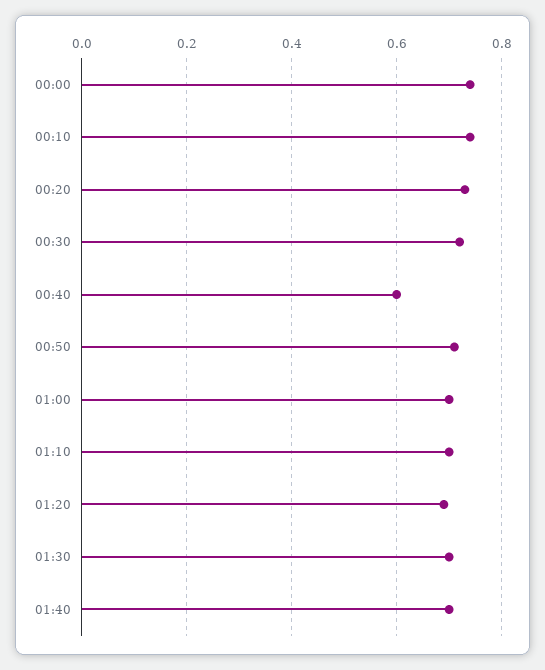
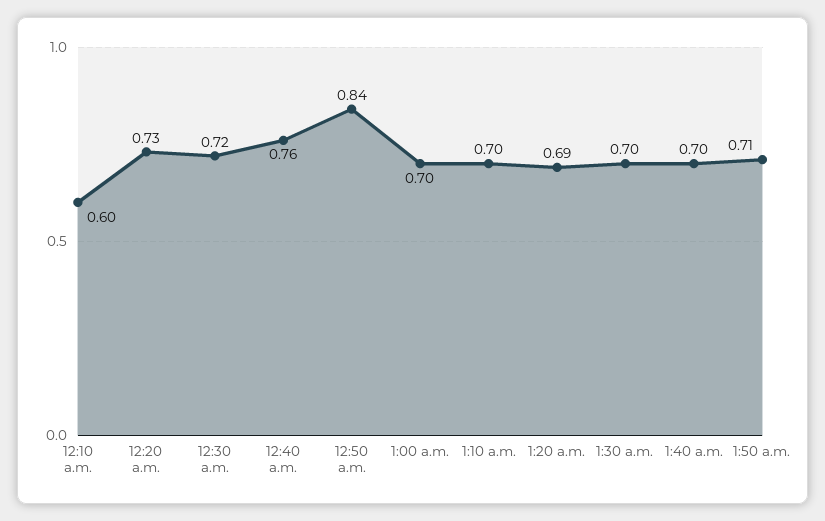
00:00: 0.75 -> none
00:10: 0.75 -> 0.6
00:40: 0.6 -> 0.76
00:50: 0.7 -> 0.84
1:50 a.m.: none -> 0.71

